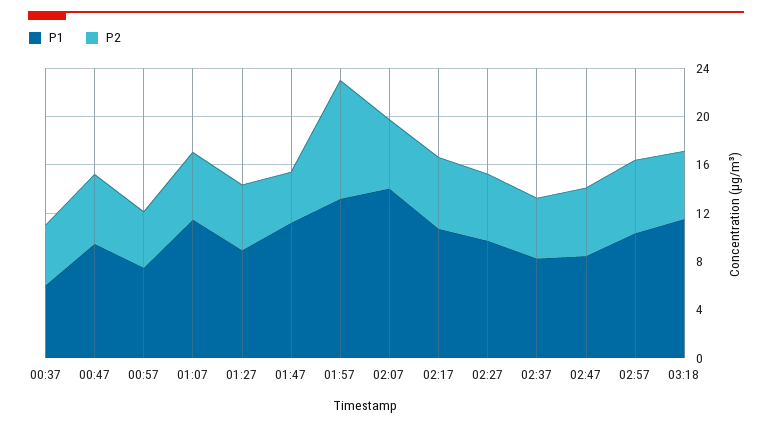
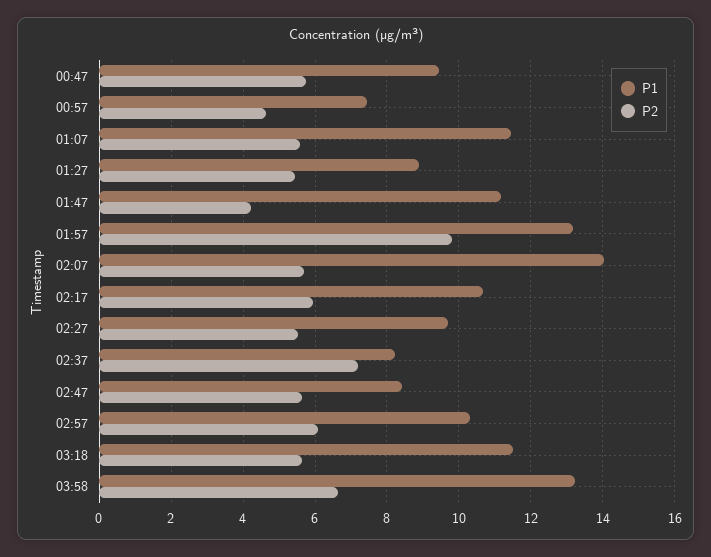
P1, 00:37: 6 -> none
P2, 00:37: 5 -> none
P2, 02:37: 5 -> 7.2
P1, 03:58: none -> 13.2
P2, 03:58: none -> 6.6

